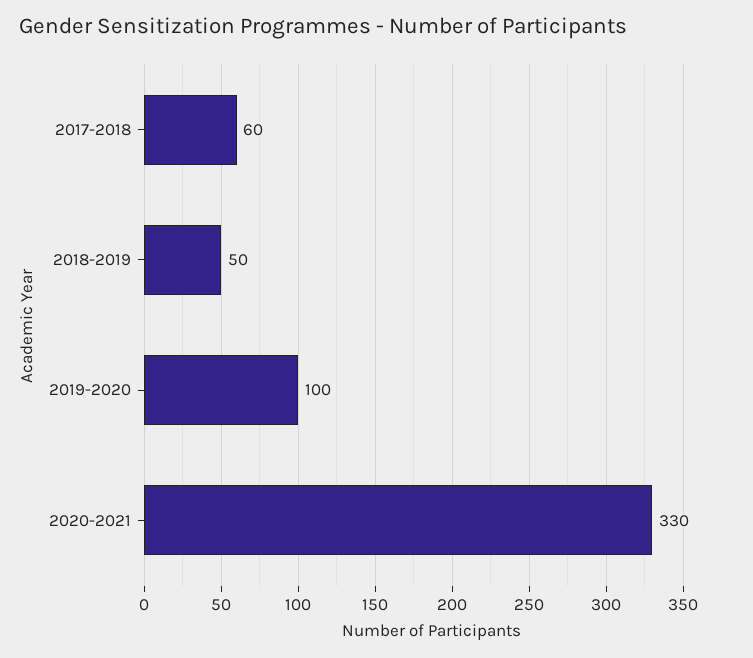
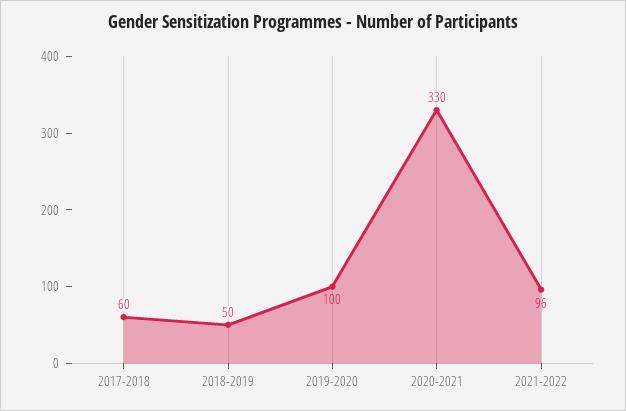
2021-2022: none -> 96

